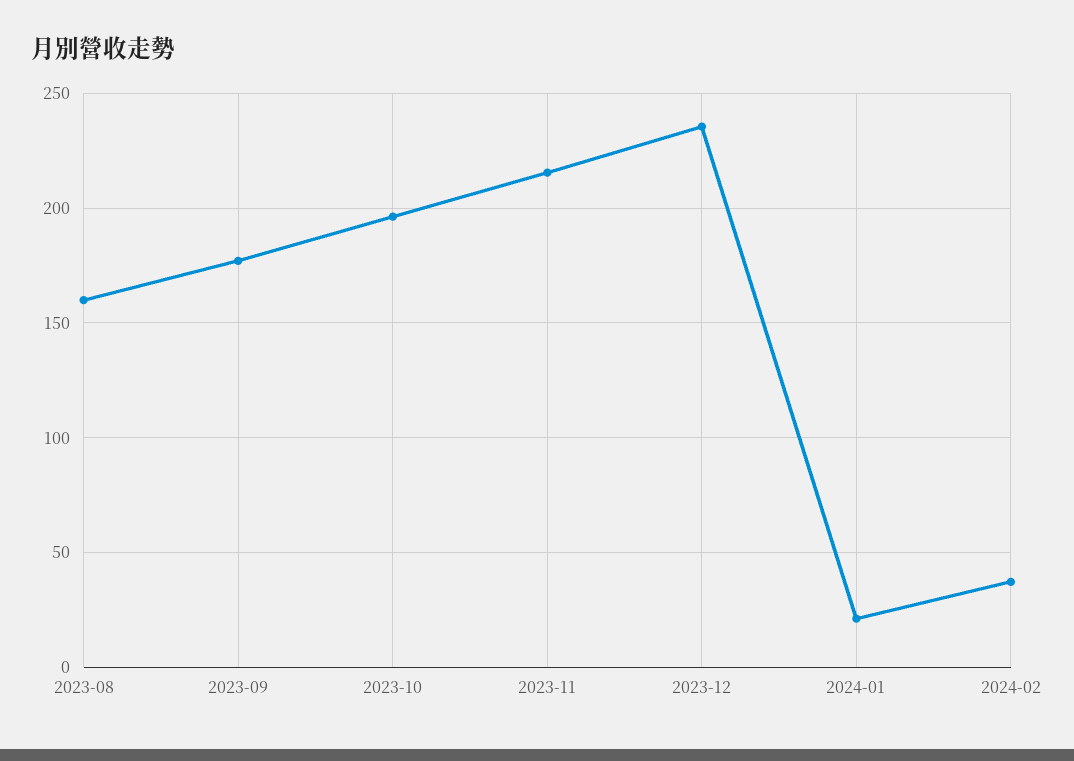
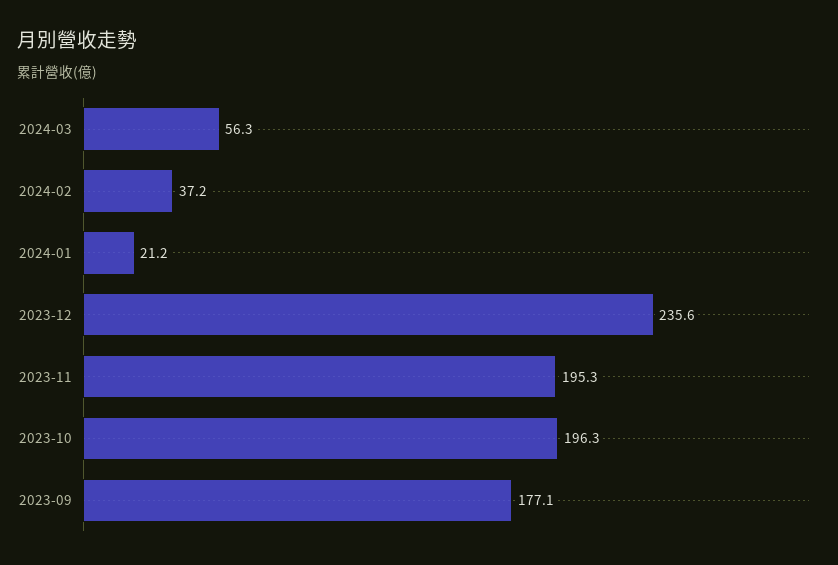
2023-08: 160 -> none
2023-11: 215 -> 195.3
2024-03: none -> 56.3

